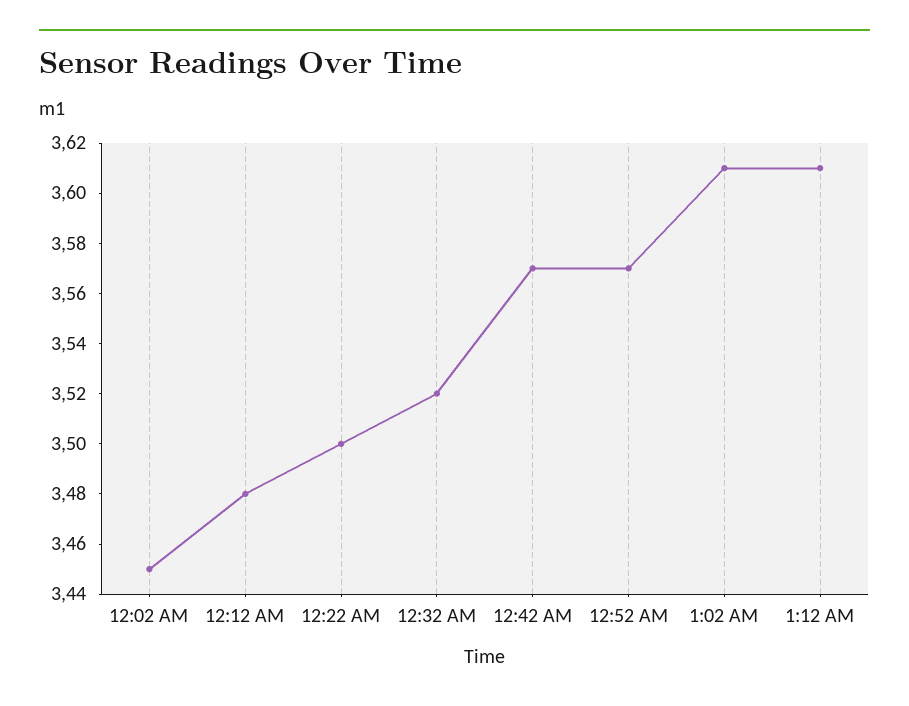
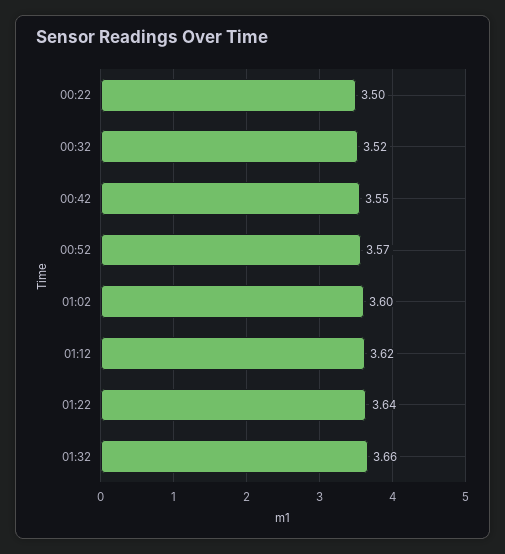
12:02 AM: 3.45 -> none
12:12 AM: 3.48 -> none
12:42 AM: 3.57 -> 3.55
1:02 AM: 3.61 -> 3.6
1:12 AM: 3.61 -> 3.62
01:22: none -> 3.64
01:32: none -> 3.66

